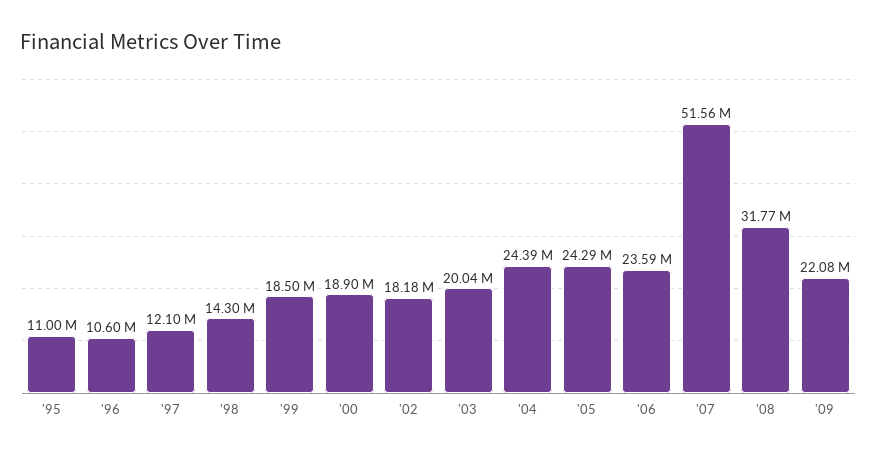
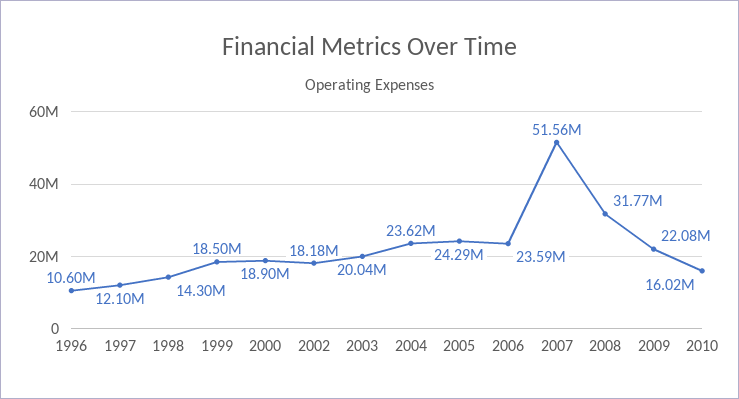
'95: 11000000 -> none
'04: 24390000 -> 23620000
2010: none -> 16020000

